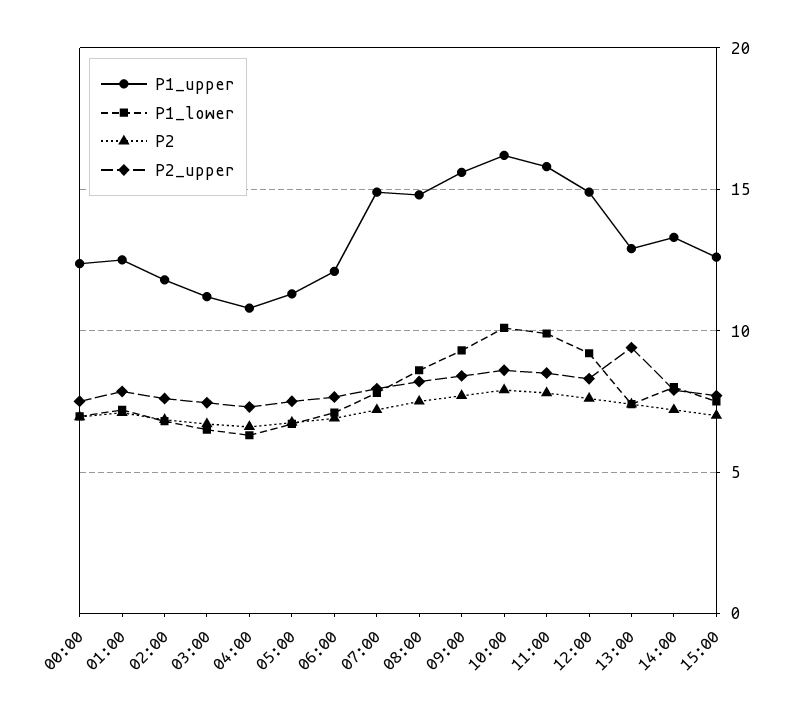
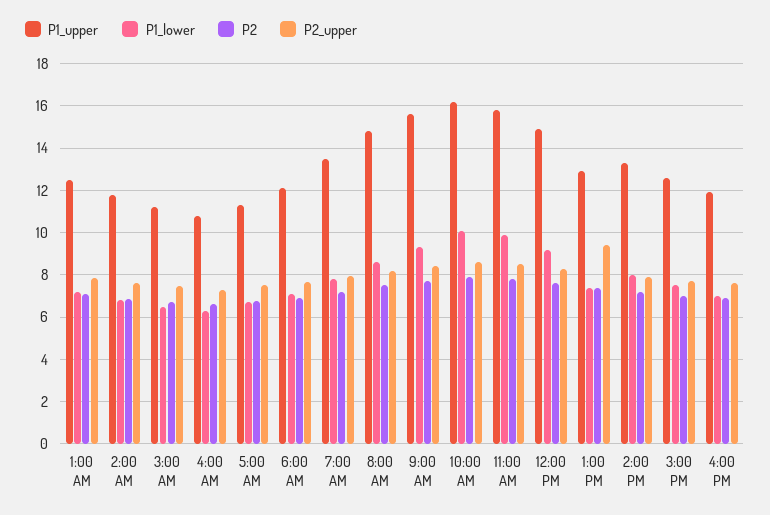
P1_upper, 00:00: 12.5 -> none
P1_lower, 00:00: 7 -> none
P2, 00:00: 7 -> none
P2_upper, 00:00: 7.5 -> none
P1_upper, 07:00: 15 -> 13.5
P1_upper, 4:00 PM: none -> 12
P1_lower, 4:00 PM: none -> 7
P2, 4:00 PM: none -> 7
P2_upper, 4:00 PM: none -> 7.5

